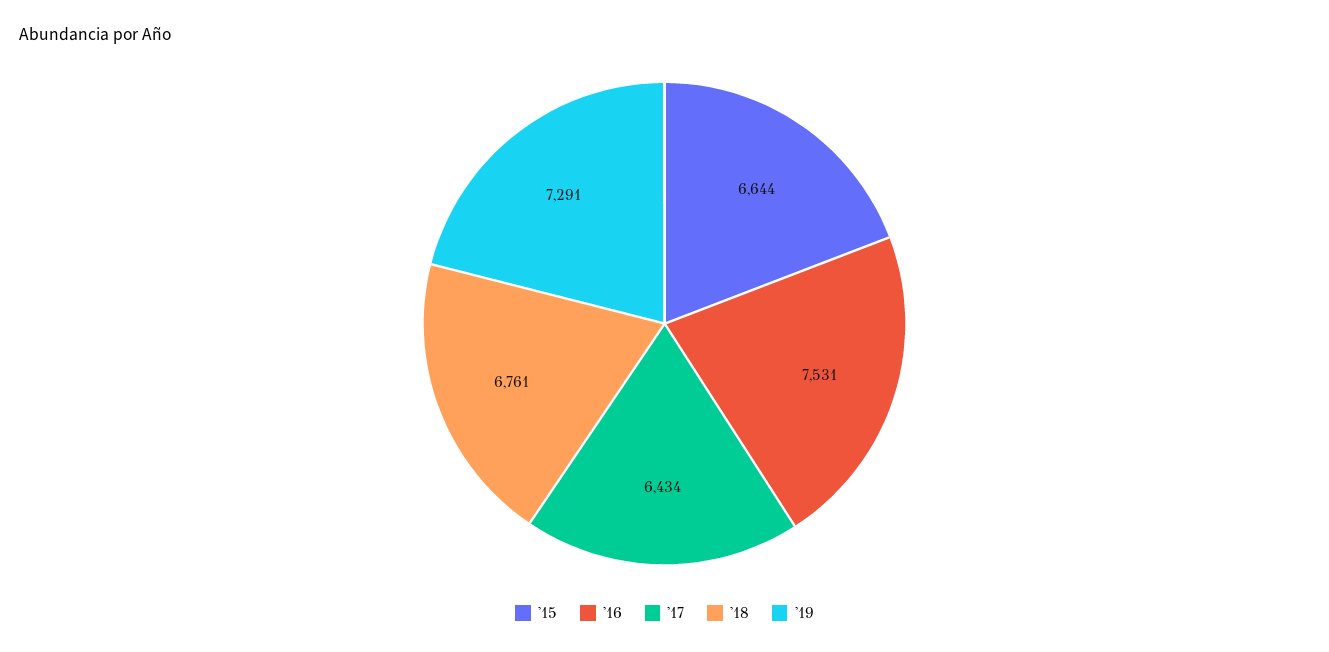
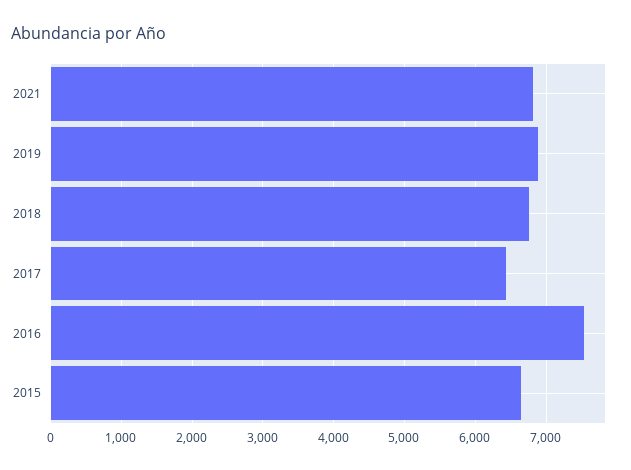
'19: 7291 -> 6900
2021: none -> 6800

